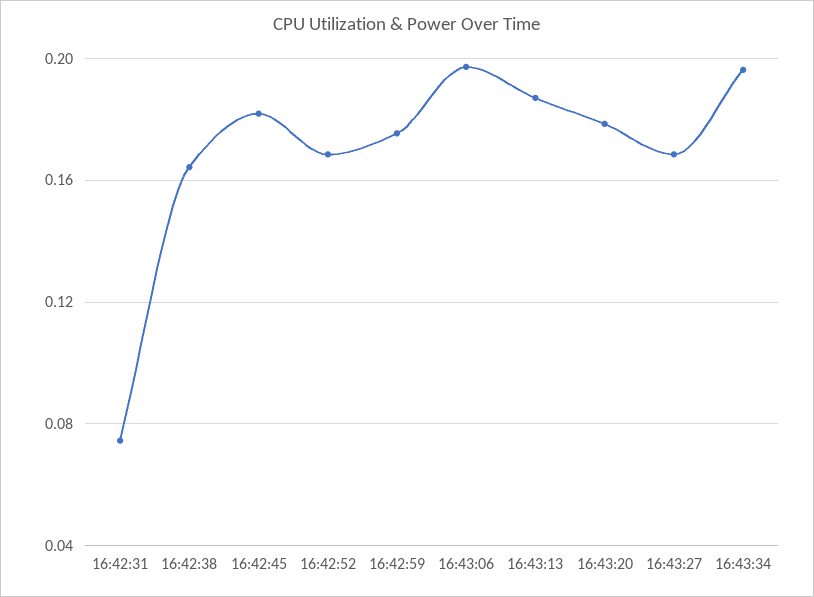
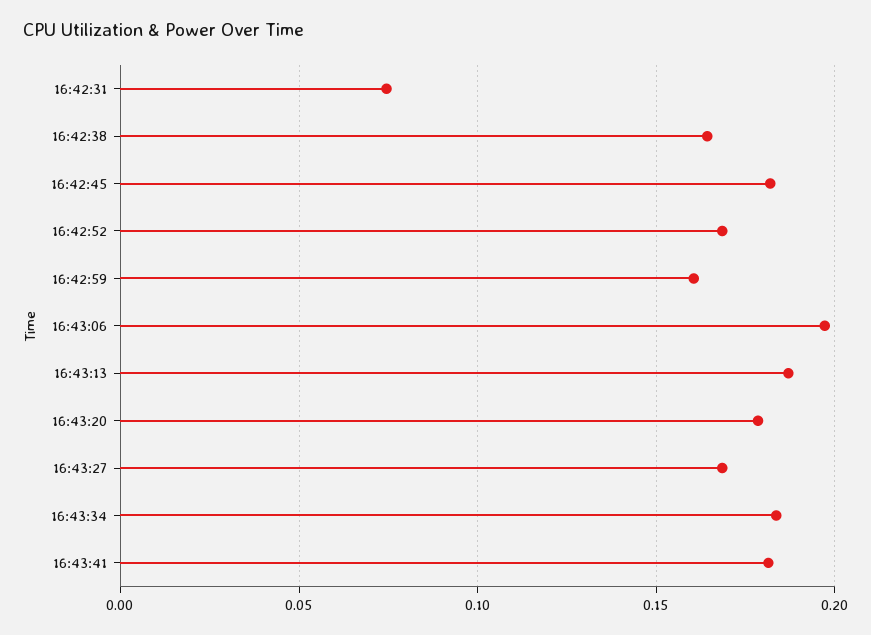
16:42:59: 0.175 -> 0.16
16:43:34: 0.195 -> 0.185
16:43:41: none -> 0.18

